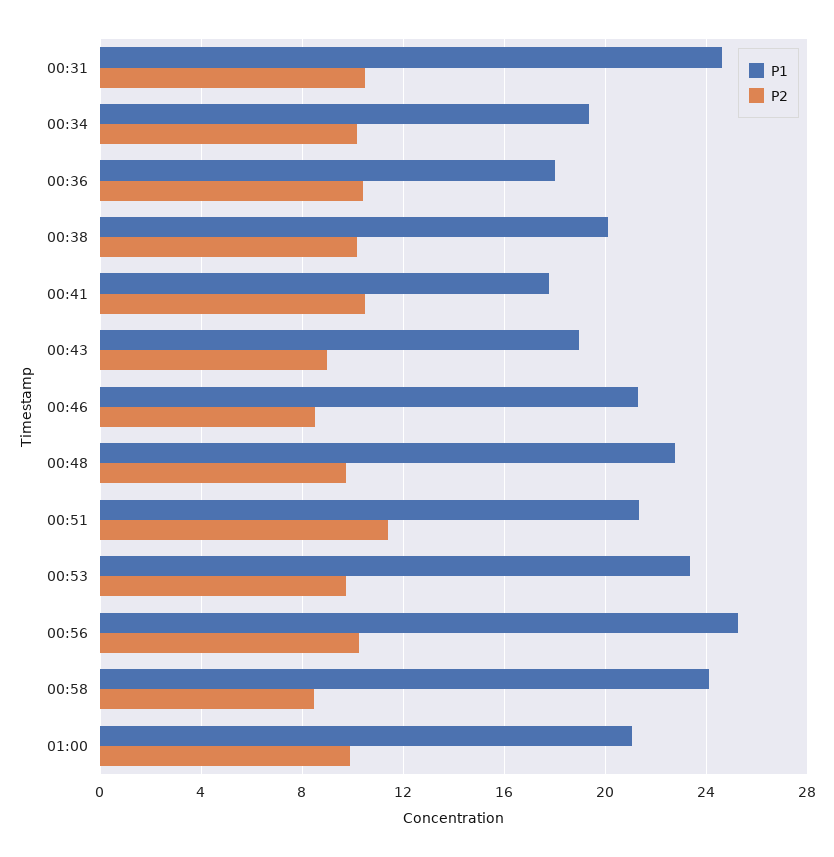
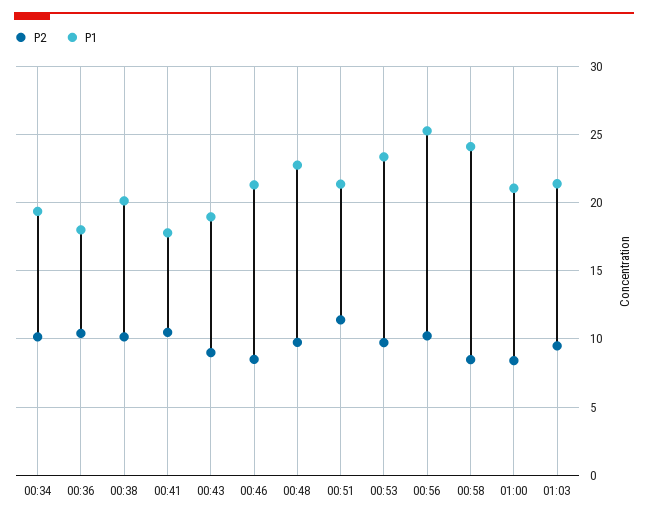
P1, 00:31: 24.5 -> none
P2, 00:31: 10.5 -> none
P2, 01:00: 10 -> 8.5
P2, 01:03: none -> 9.5
P1, 01:03: none -> 21.5

